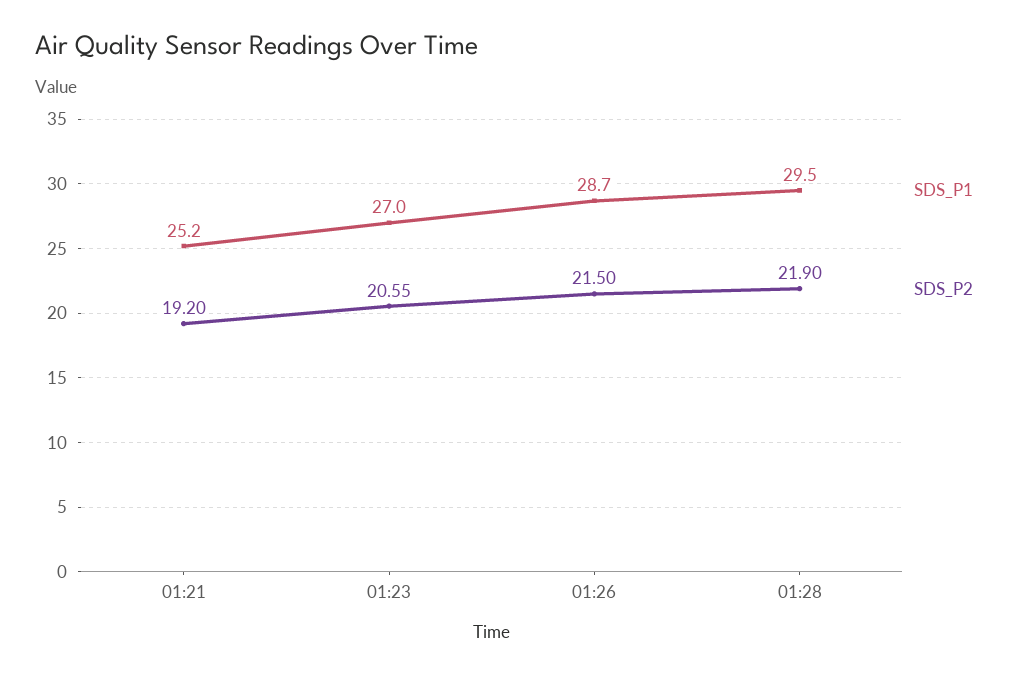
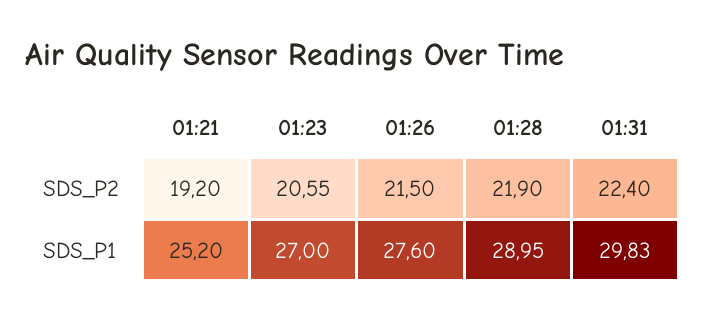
SDS_P1, 01:26: 28.7 -> 27.6
SDS_P1, 01:28: 29.5 -> 28.95
SDS_P2, 01:31: none -> 22.4
SDS_P1, 01:31: none -> 29.83

